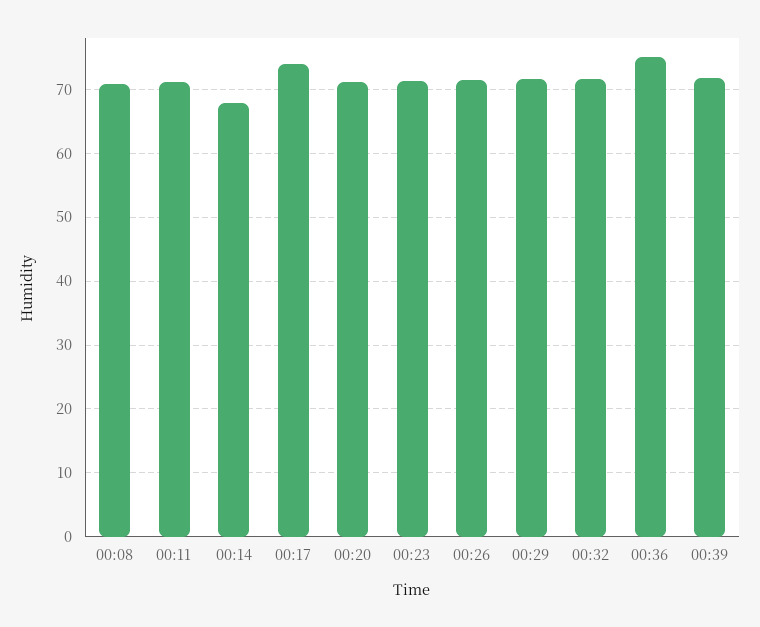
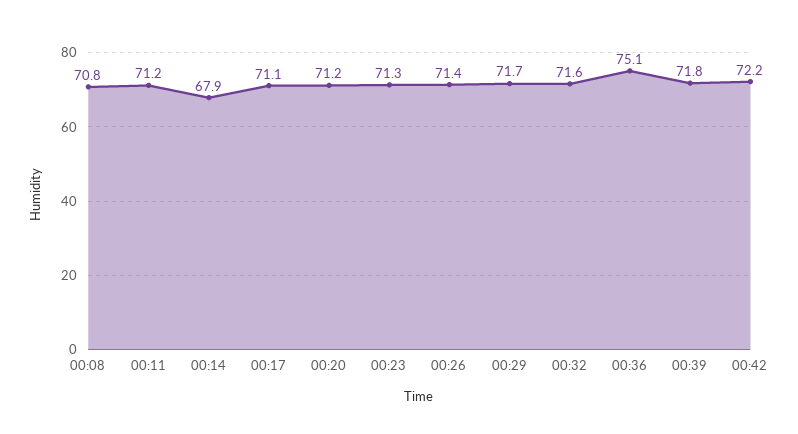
00:17: 74 -> 71.1
00:42: none -> 72.2

